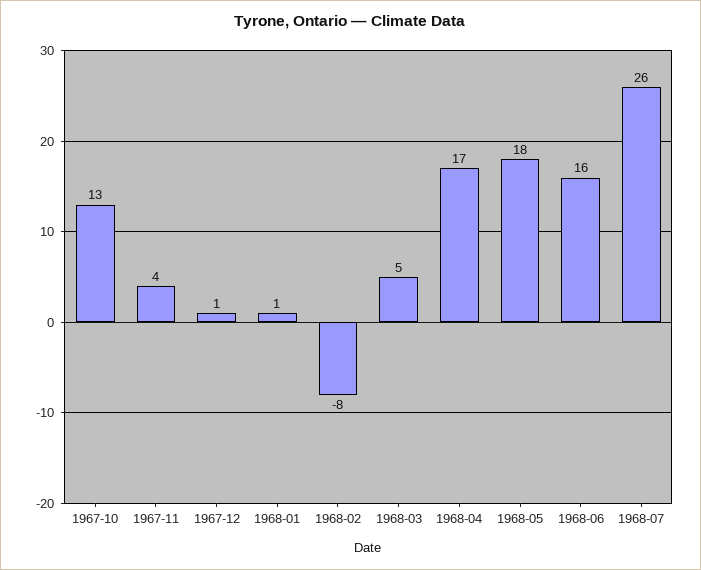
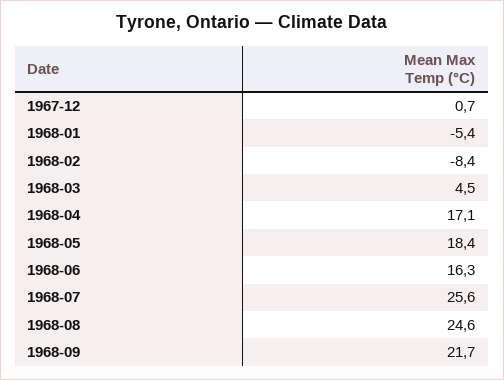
1967-10: 13 -> none
1967-11: 4 -> none
1968-01: 1 -> -5.4
1968-08: none -> 24.6
1968-09: none -> 21.7

